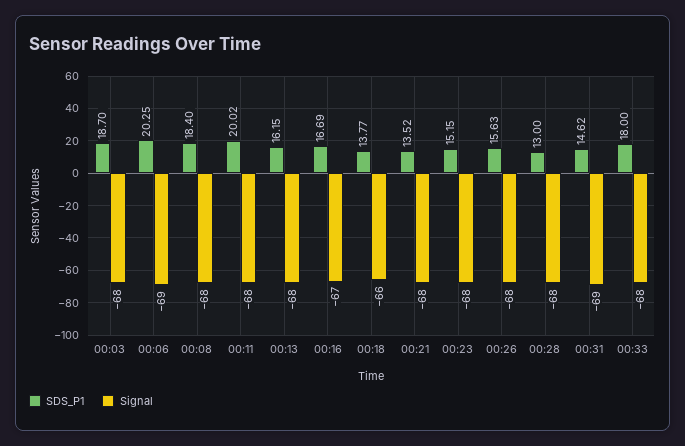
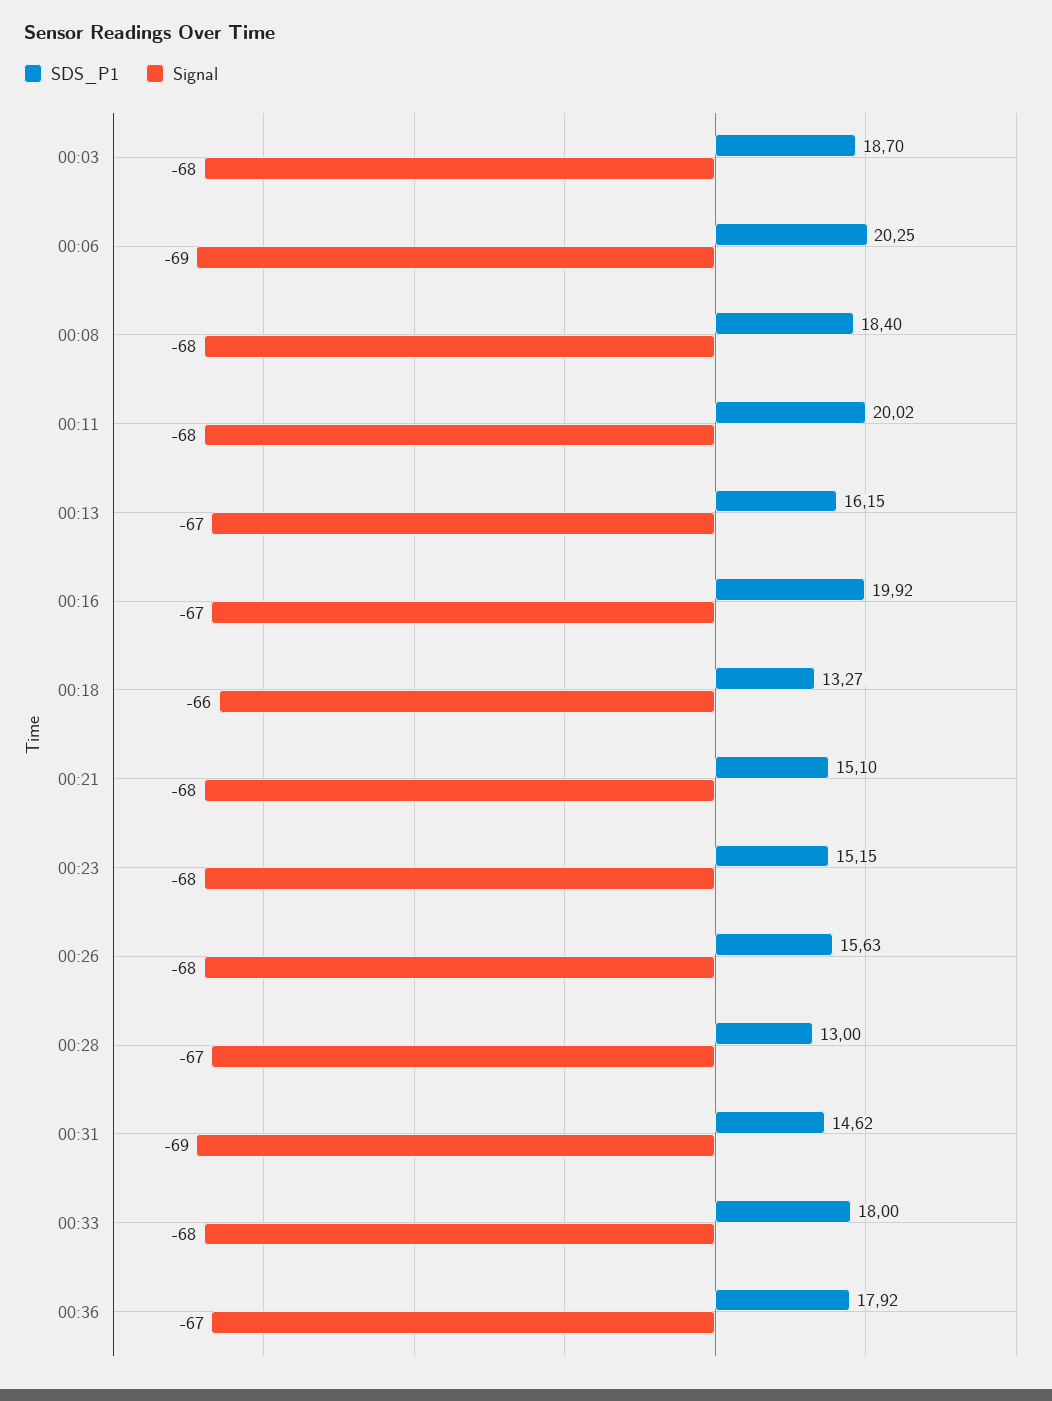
Signal, 00:13: -68 -> -67
SDS_P1, 00:16: 16.69 -> 19.92
SDS_P1, 00:18: 13.77 -> 13.27
SDS_P1, 00:21: 13.52 -> 15.1
Signal, 00:28: -68 -> -67
SDS_P1, 00:36: none -> 17.92
Signal, 00:36: none -> -67

